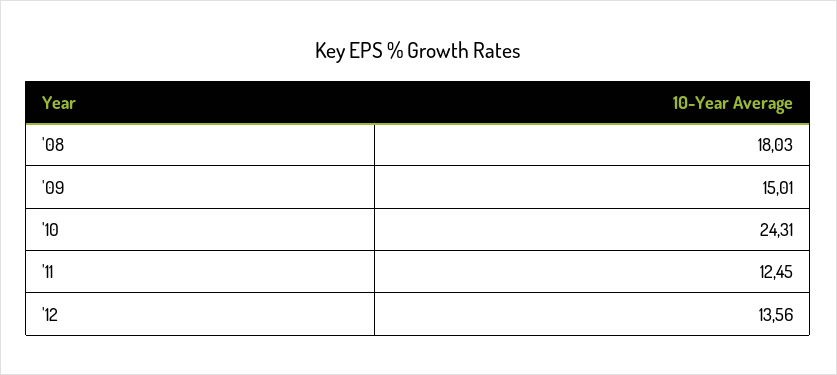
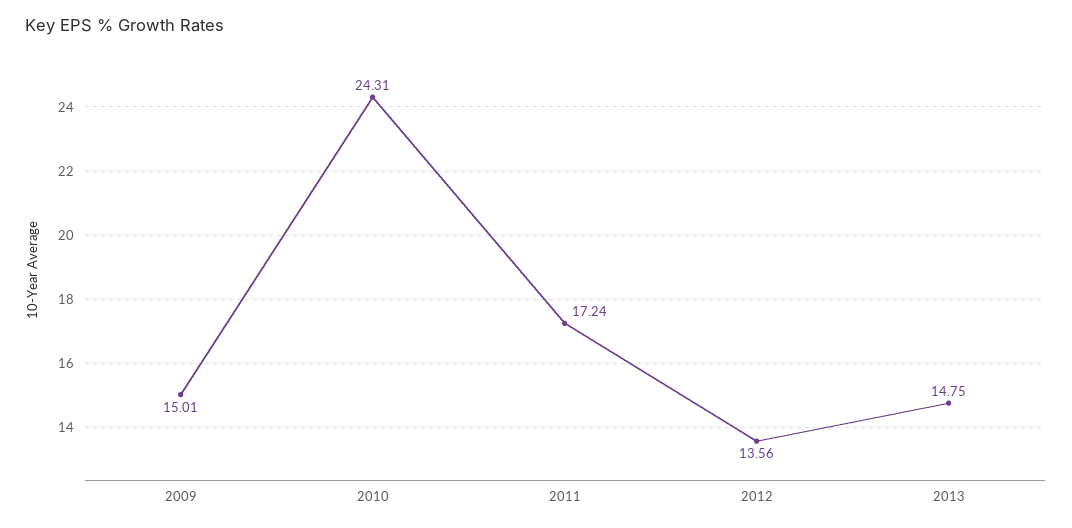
'08: 18.03 -> none
'11: 12.45 -> 17.24
2013: none -> 14.75

